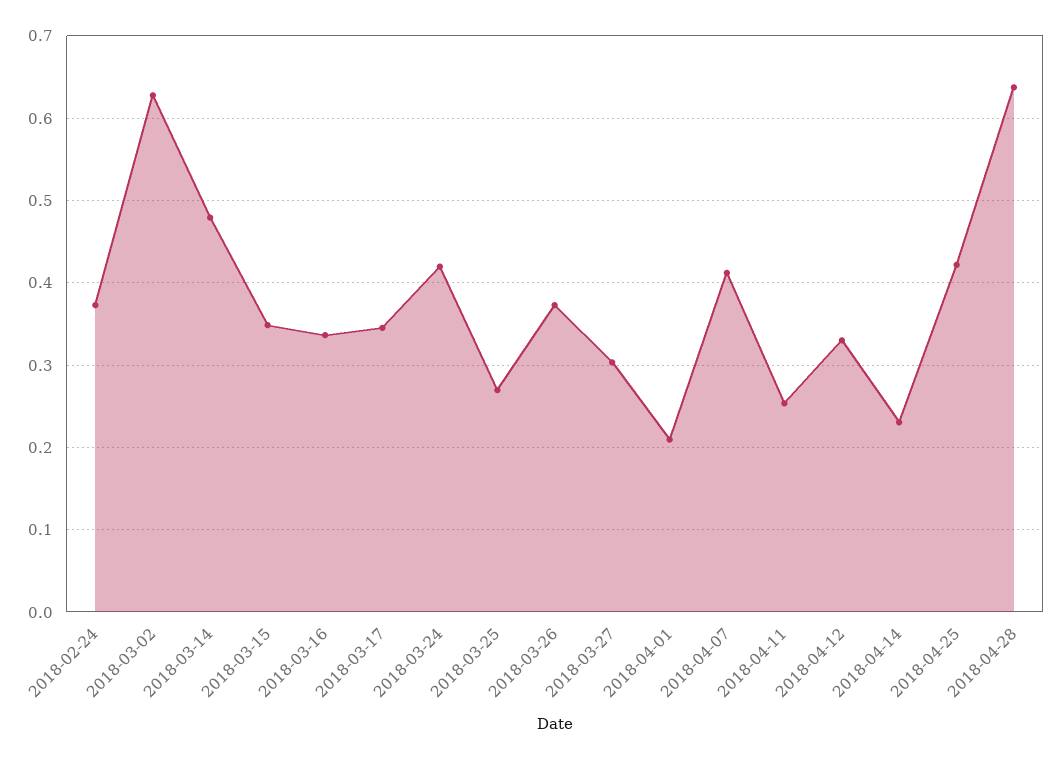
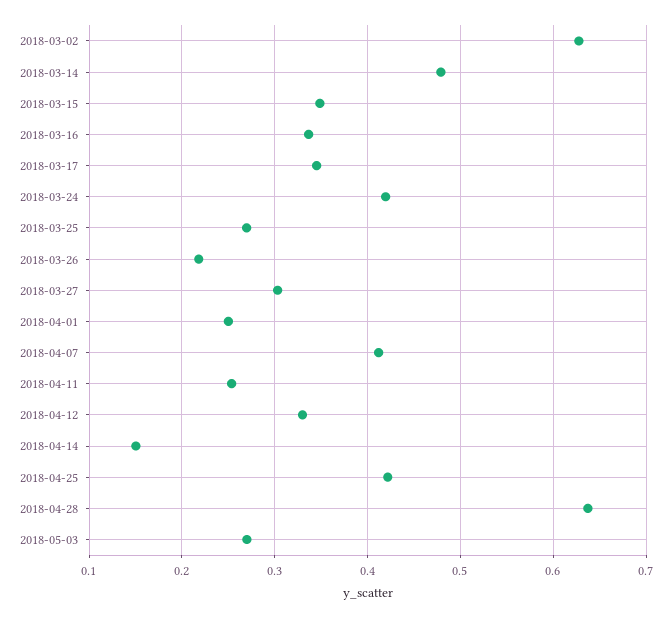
2018-02-24: 0.37 -> none
2018-03-26: 0.37 -> 0.22
2018-04-01: 0.21 -> 0.25
2018-04-14: 0.23 -> 0.15
2018-05-03: none -> 0.27

